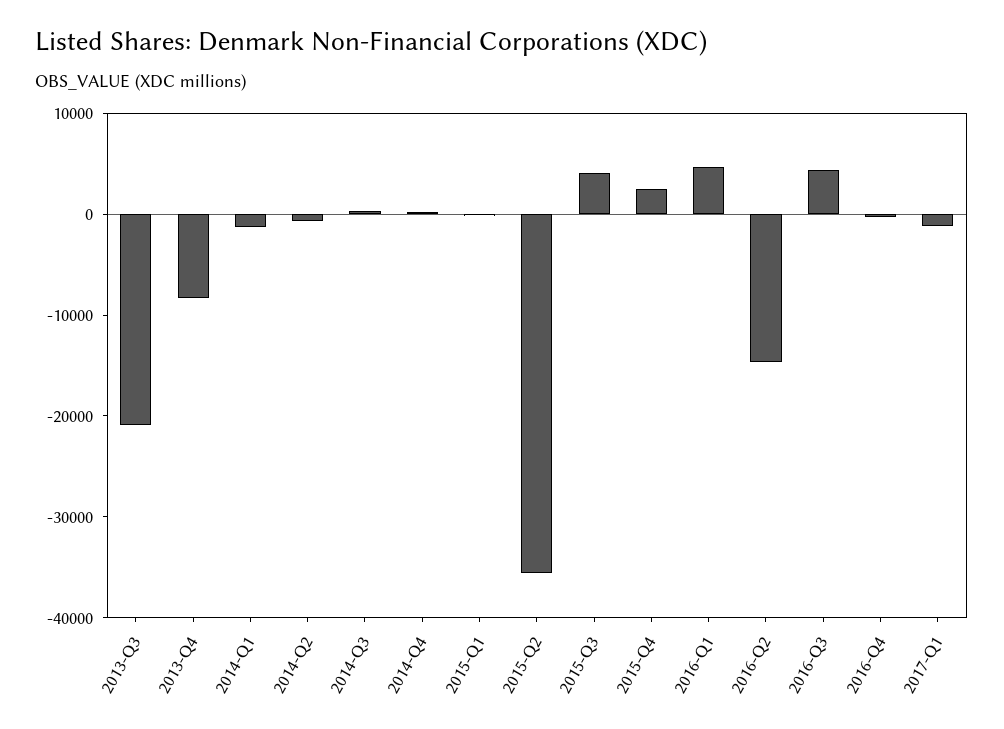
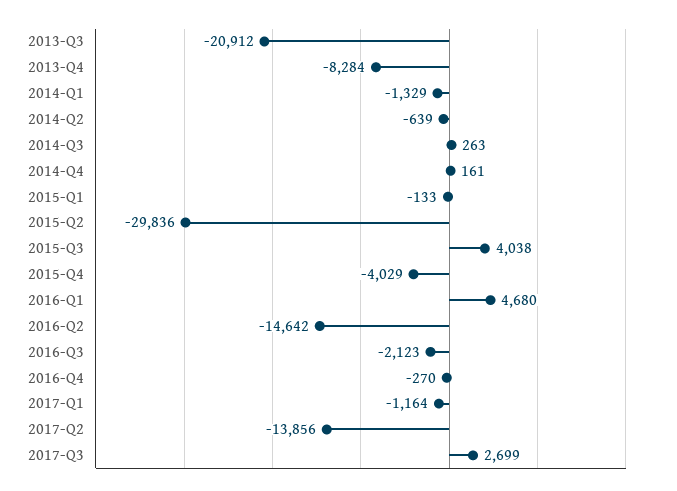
2015-Q2: -36000 -> -29836
2015-Q4: 2000 -> -4029
2016-Q3: 4000 -> -2123
2017-Q2: none -> -13856
2017-Q3: none -> 2699

